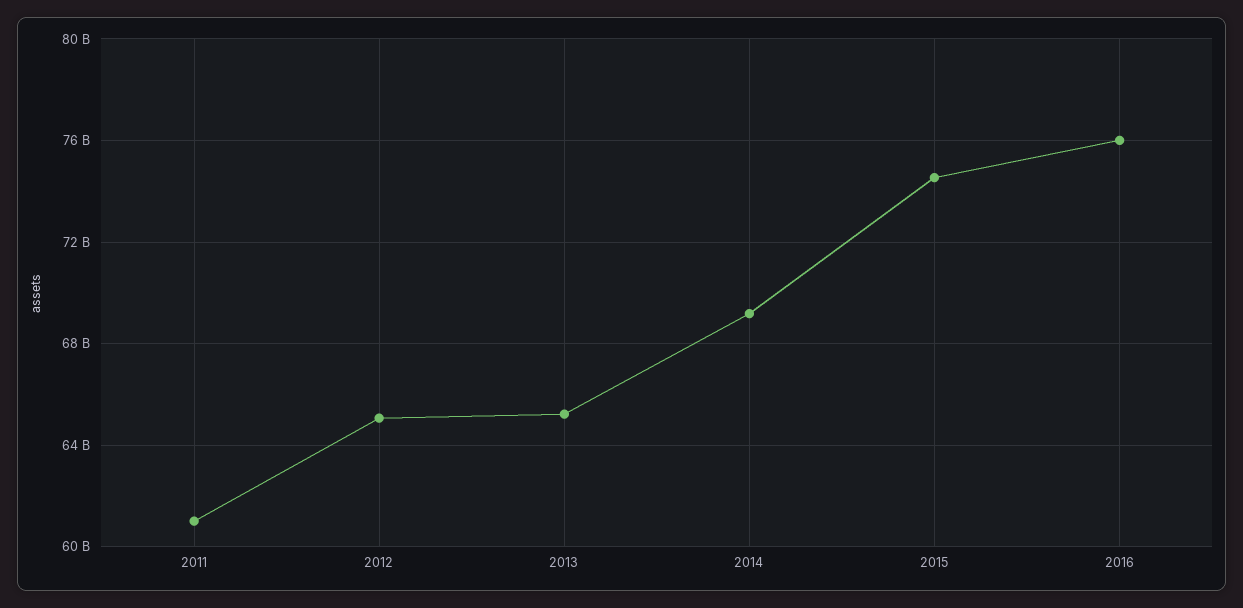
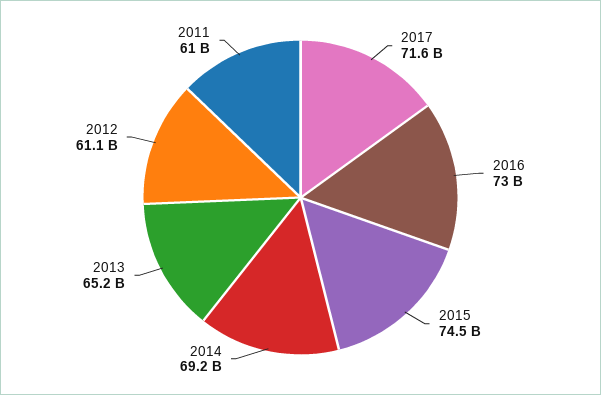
2012: 65000000000 -> 61100000000
2016: 76000000000 -> 73000000000
2017: none -> 71600000000

